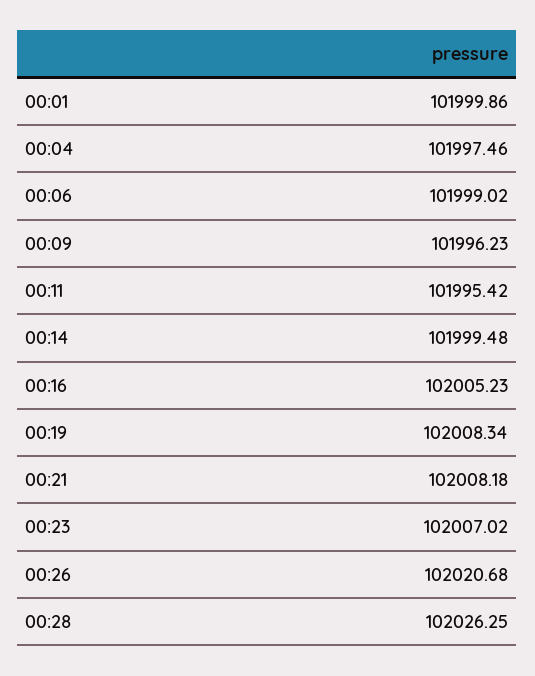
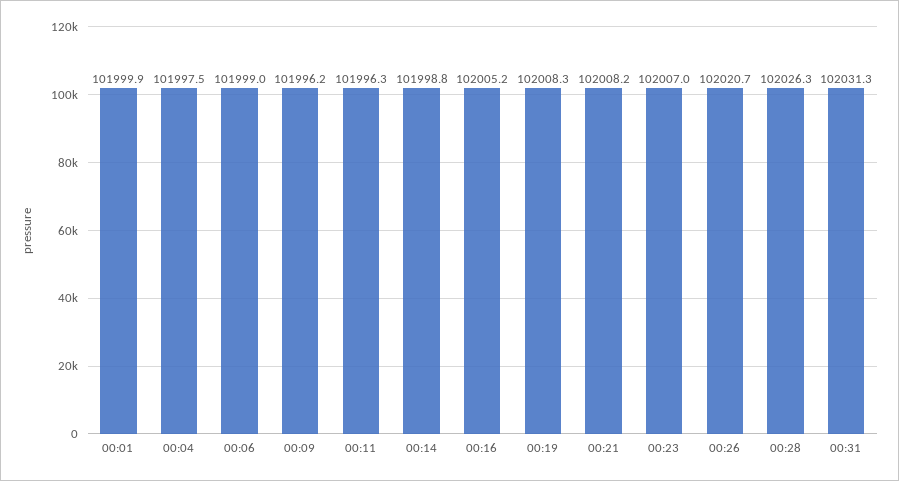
00:11: 101995.42 -> 101996.3
00:14: 101999.48 -> 101998.8
00:31: none -> 102031.3

